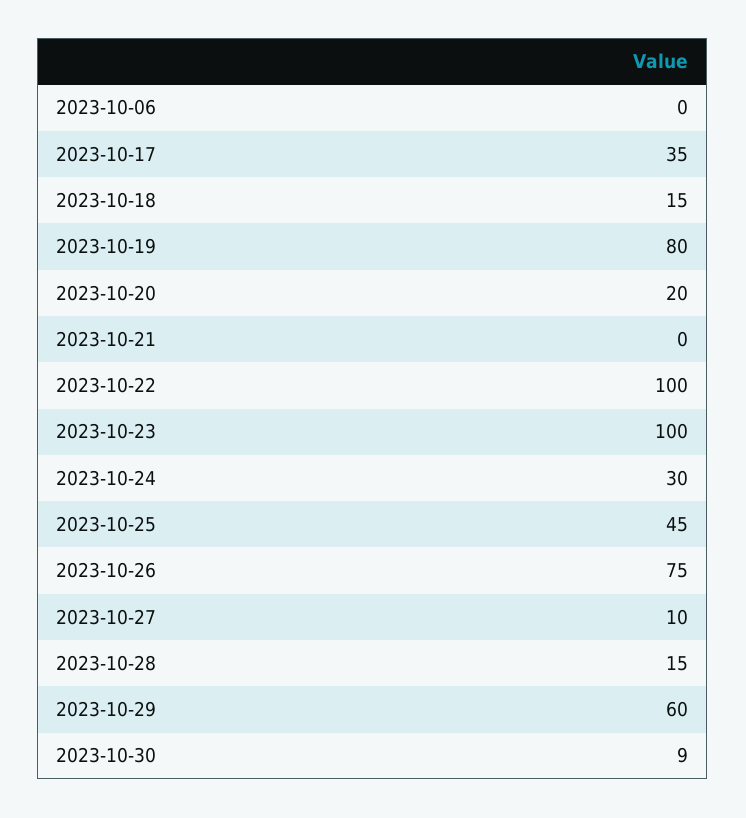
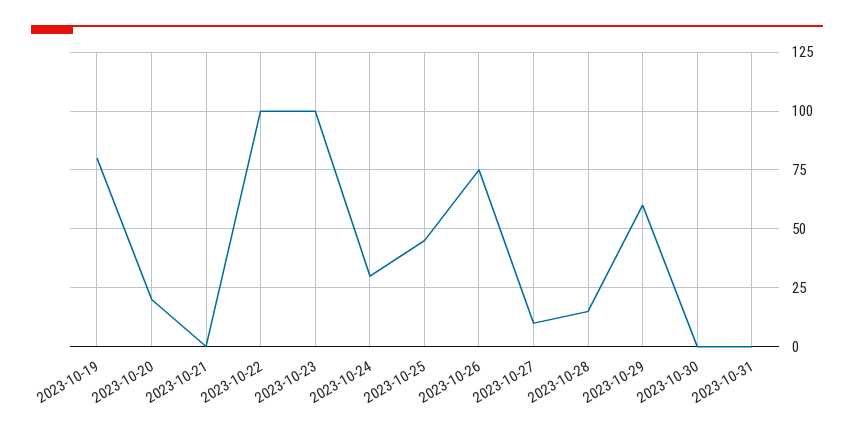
2023-10-06: 0 -> none
2023-10-17: 35 -> none
2023-10-18: 15 -> none
2023-10-30: 9 -> 0
2023-10-31: none -> 0

